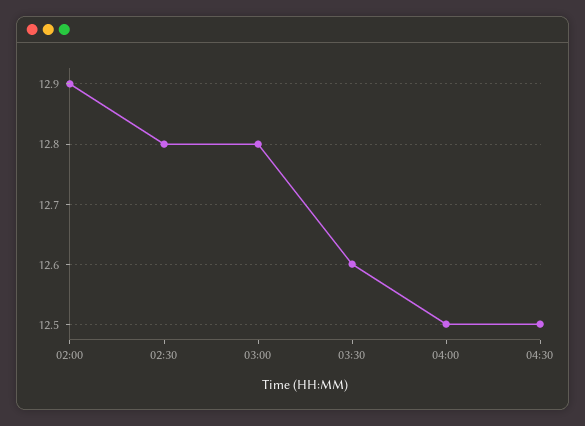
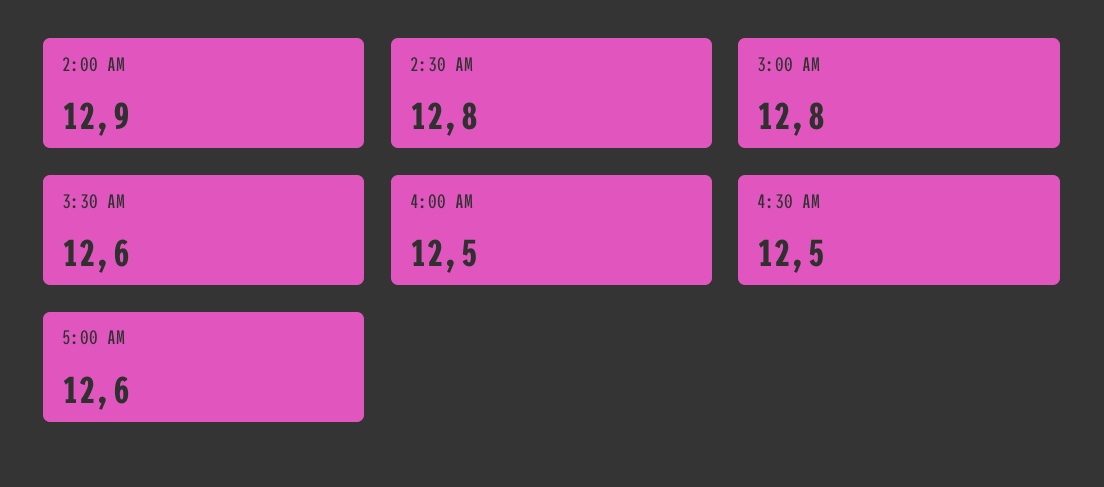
5:00 AM: none -> 12.6

